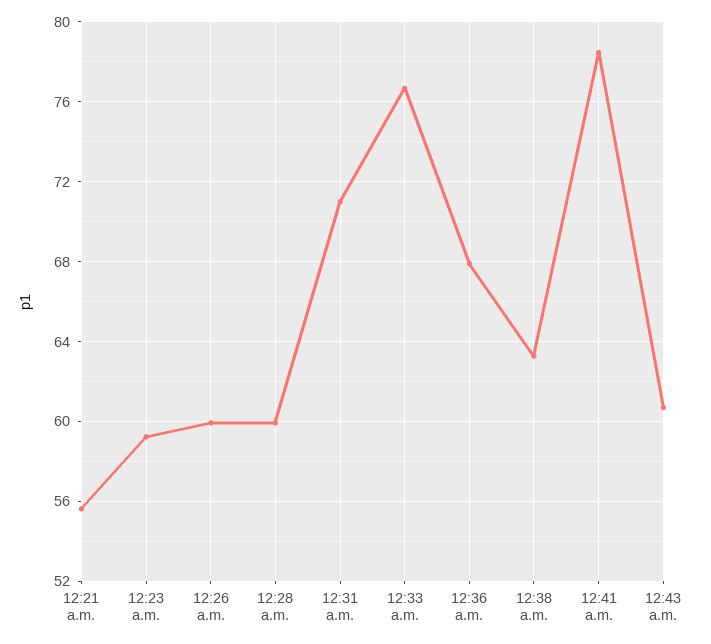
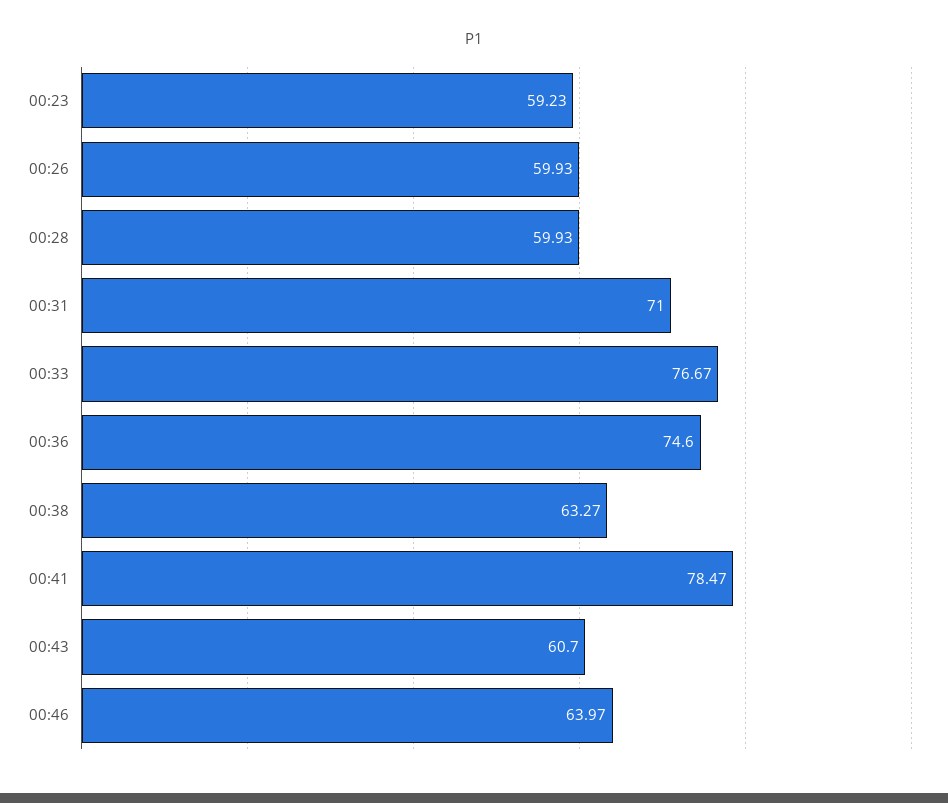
12:21 a.m.: 55.5 -> none
12:36 a.m.: 68 -> 74.6
00:46: none -> 63.97

